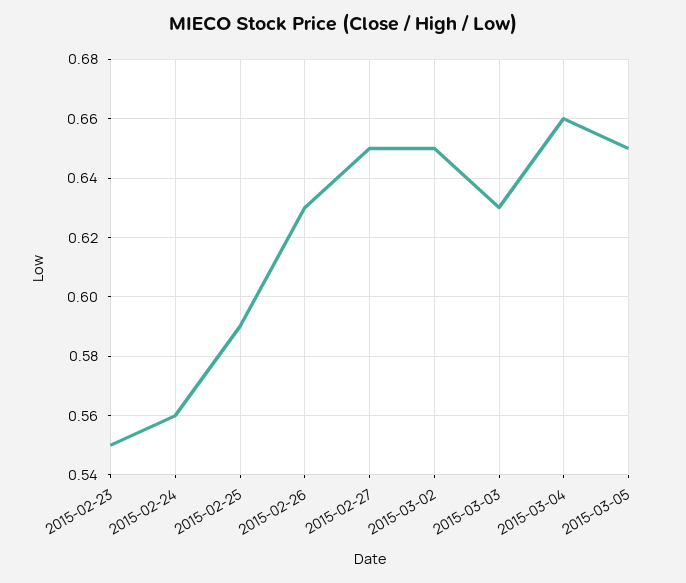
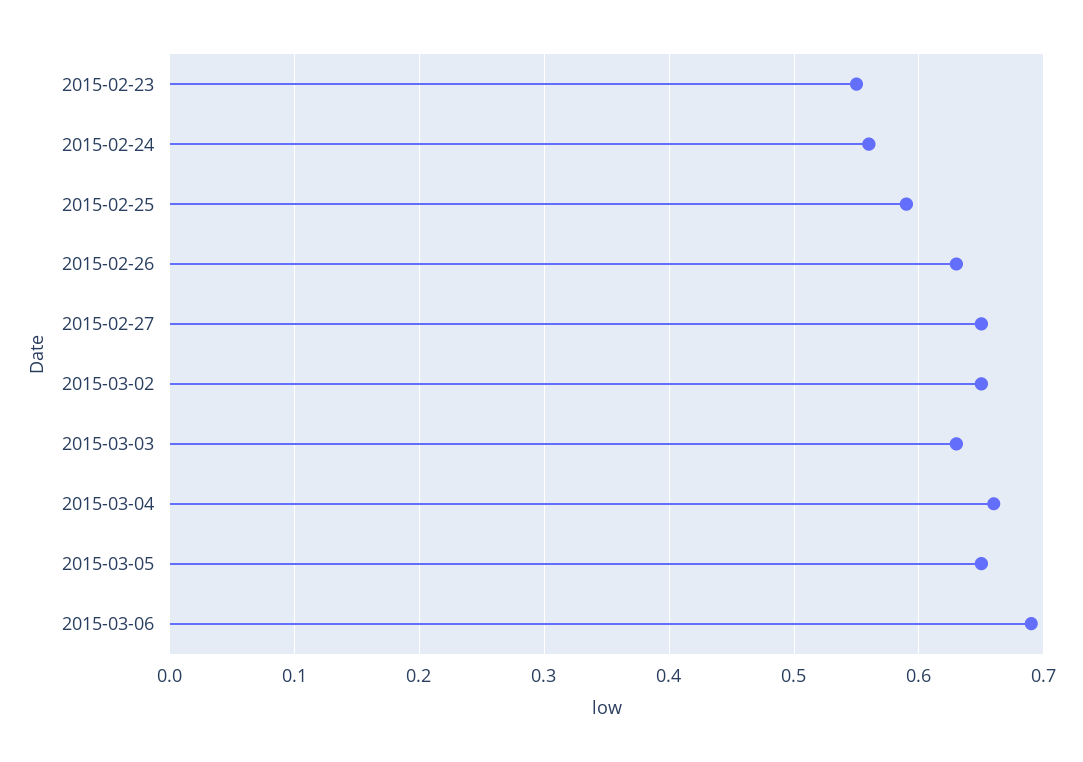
2015-03-06: none -> 0.69

